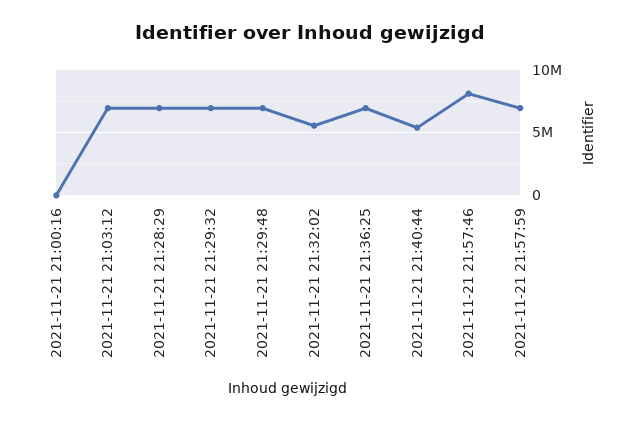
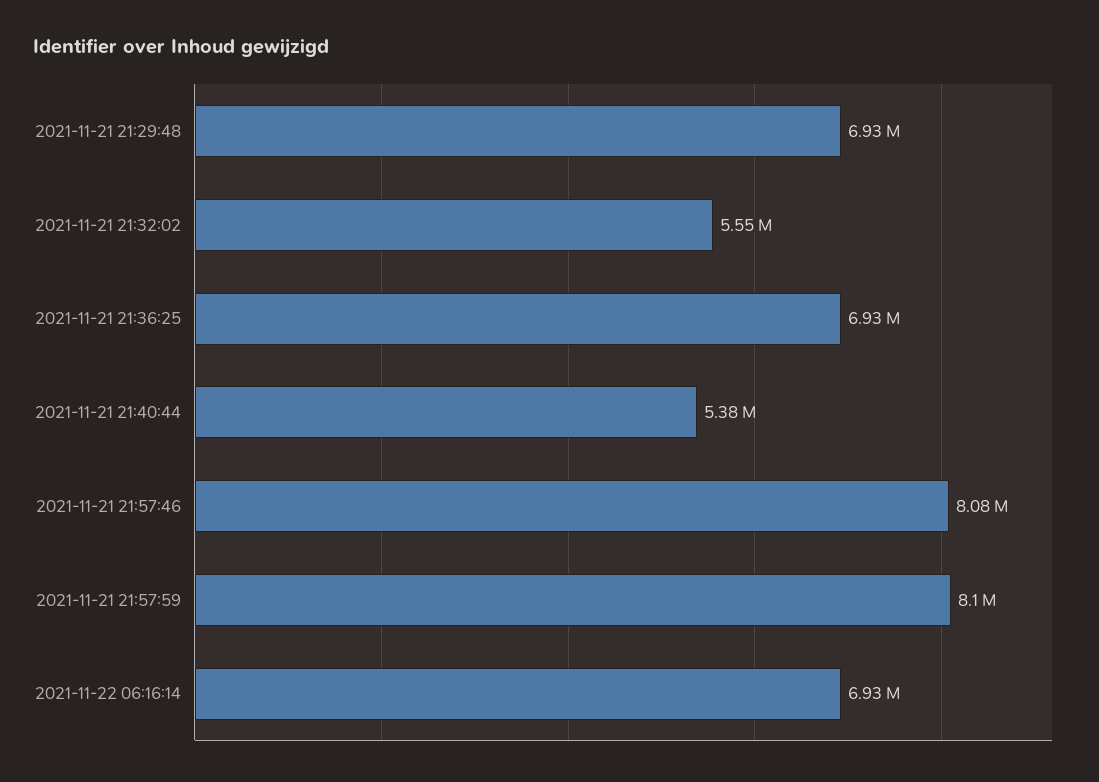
2021-11-21 21:00:16: 0 -> none
2021-11-21 21:03:12: 7000000 -> none
2021-11-21 21:28:29: 7000000 -> none
2021-11-21 21:29:32: 7000000 -> none
2021-11-21 21:57:59: 7000000 -> 8100000
2021-11-22 06:16:14: none -> 6930000

